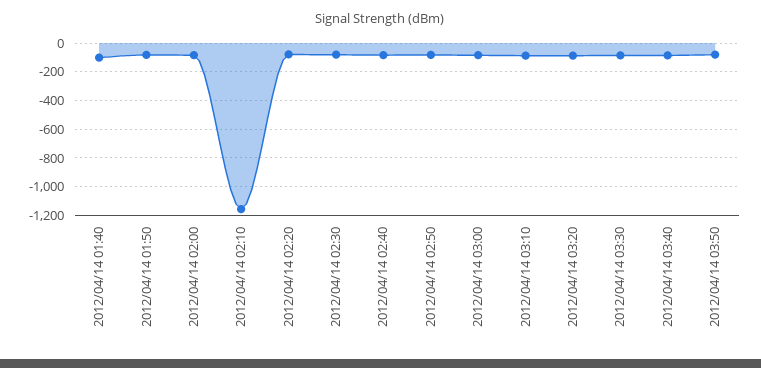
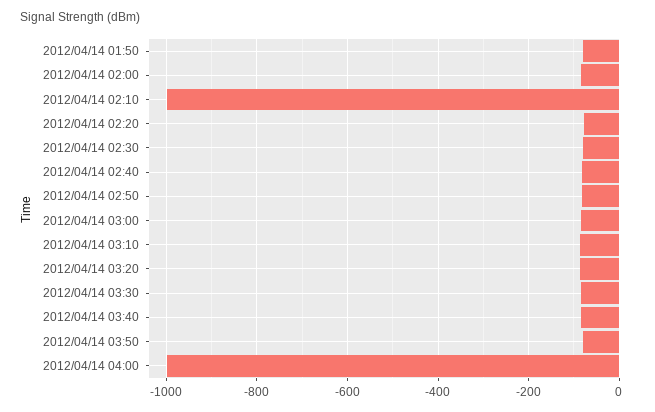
2012/04/14 01:40: -100 -> none
2012/04/14 02:10: -1150 -> -1000
2012/04/14 04:00: none -> -1000

